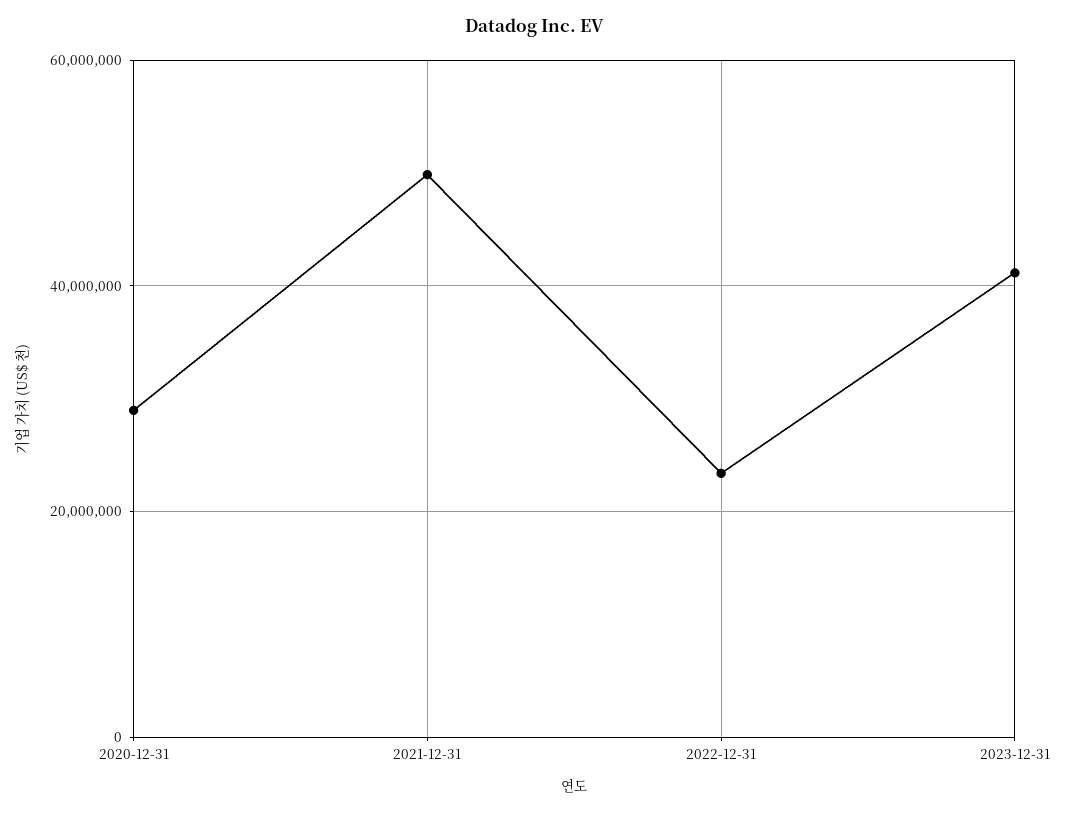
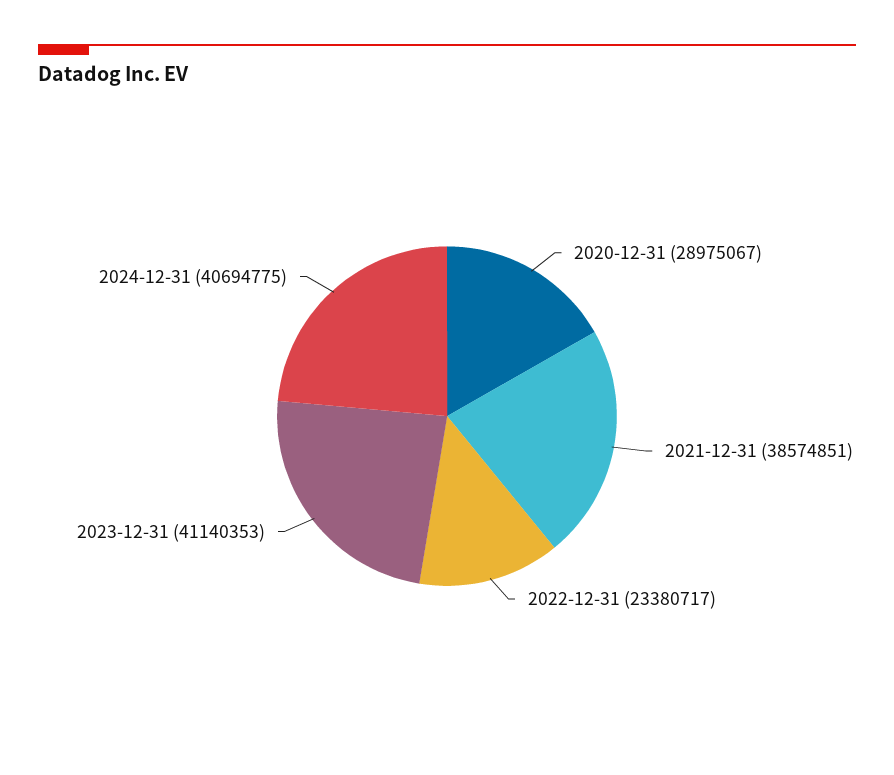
2021-12-31: 50000000 -> 38574851
2024-12-31: none -> 40694775

